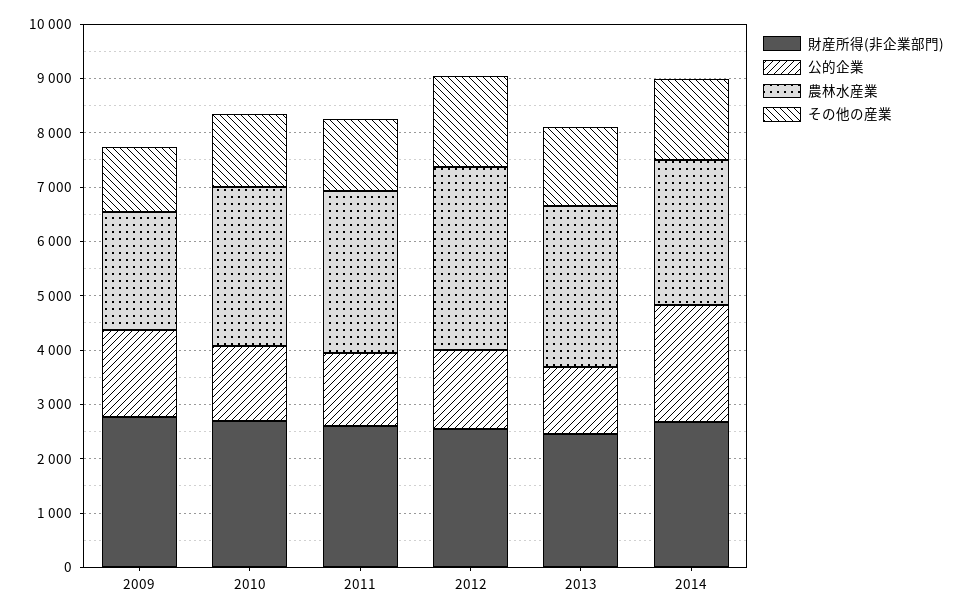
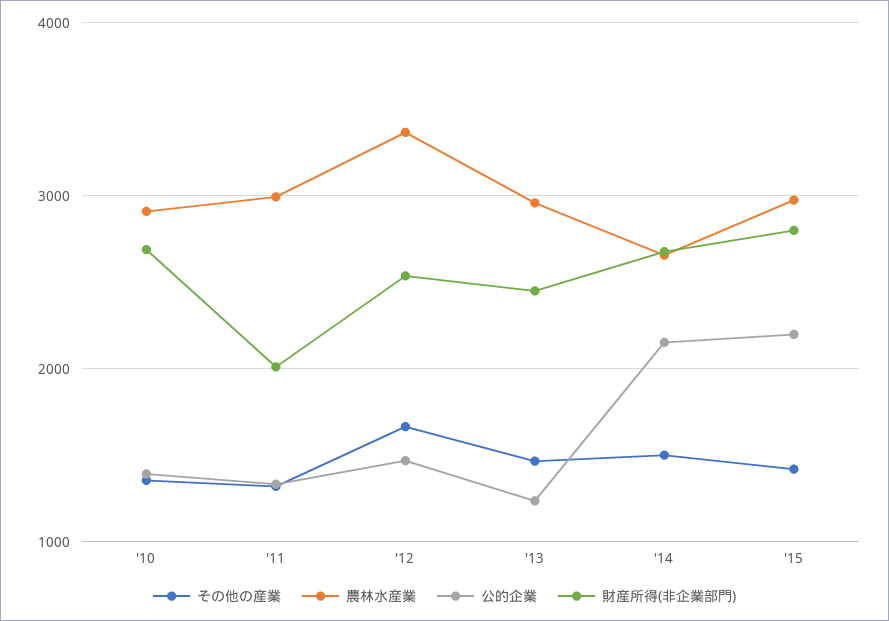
財産所得(非企業部門), 2009: 2800 -> none
公的企業, 2009: 1600 -> none
農林水産業, 2009: 2200 -> none
その他の産業, 2009: 1200 -> none
財産所得(非企業部門), 2011: 2600 -> 2000
その他の産業, '15: none -> 1400
農林水産業, '15: none -> 3000
公的企業, '15: none -> 2200
財産所得(非企業部門), '15: none -> 2800

